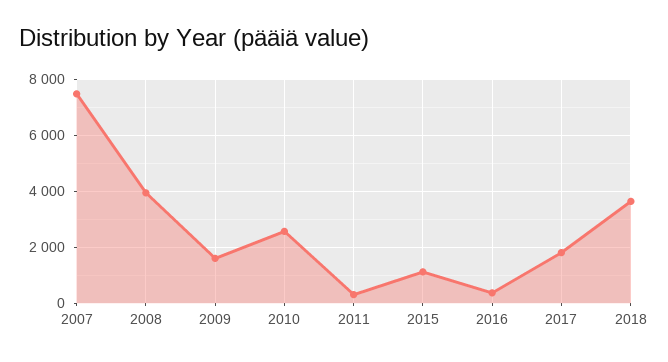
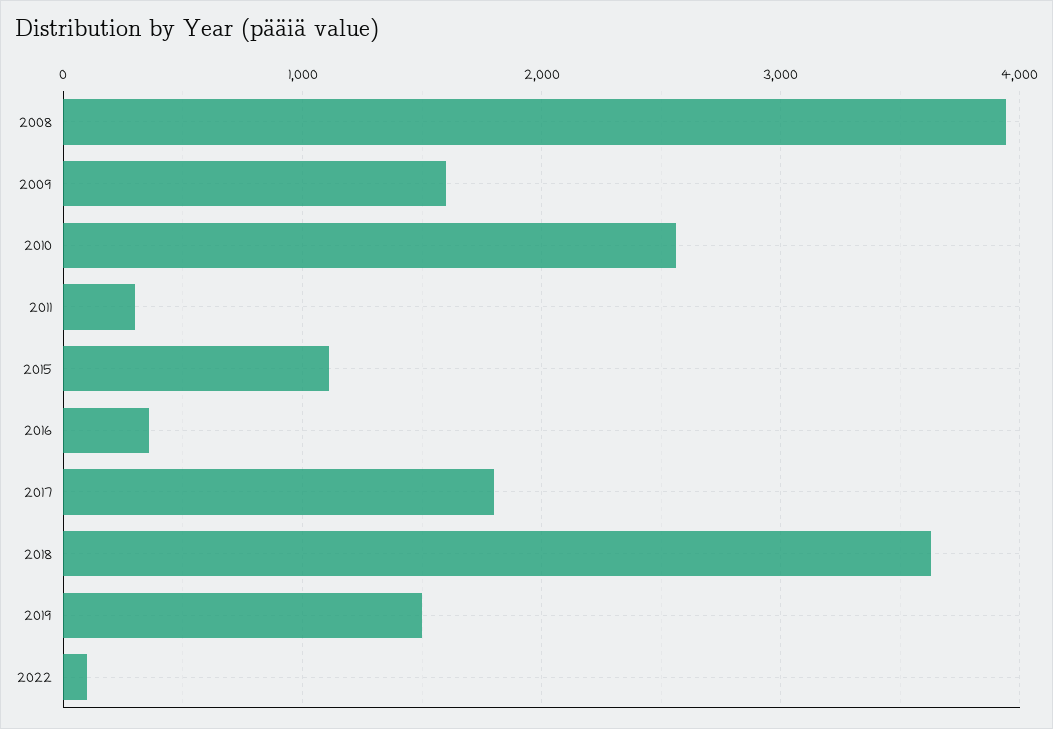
2007: 7500 -> none
2019: none -> 1500
2022: none -> 100

